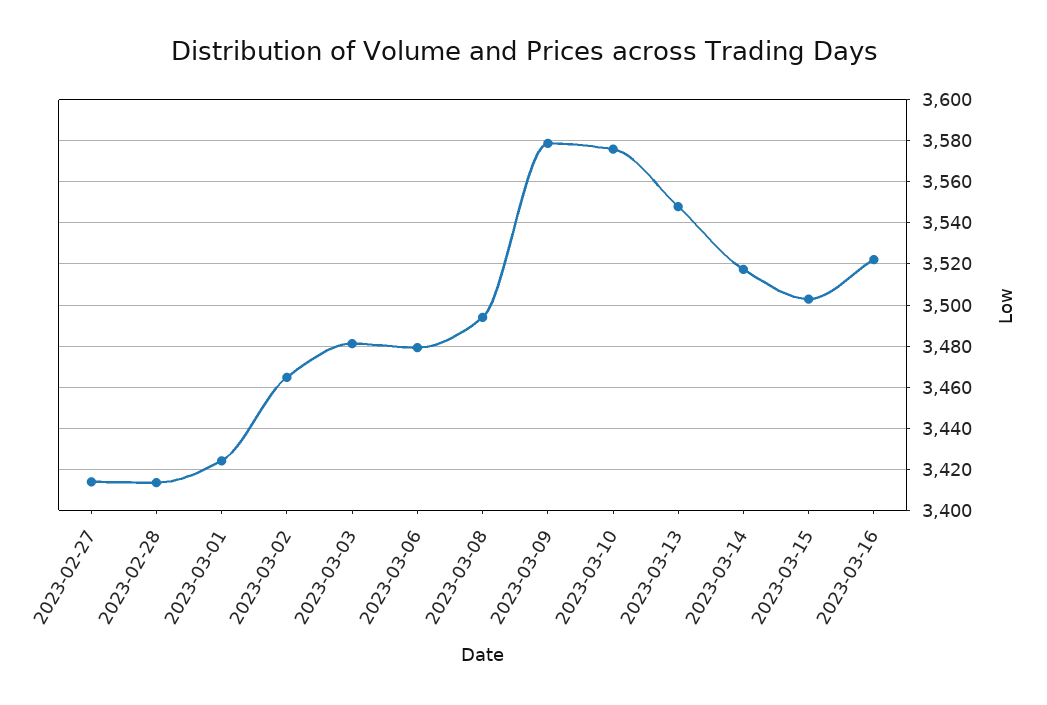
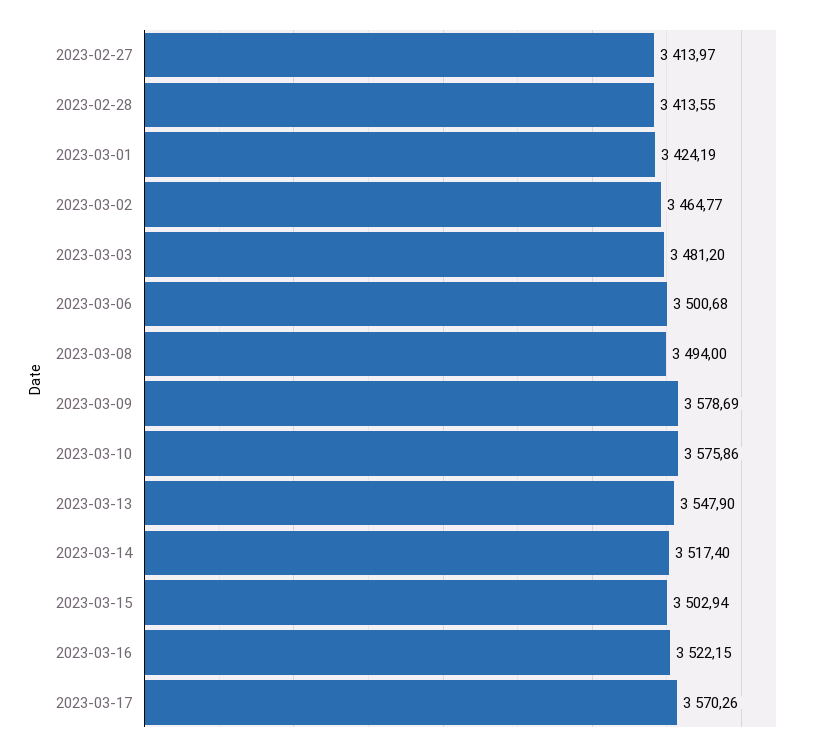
2023-03-06: 3480 -> 3500.68
2023-03-17: none -> 3570.26

